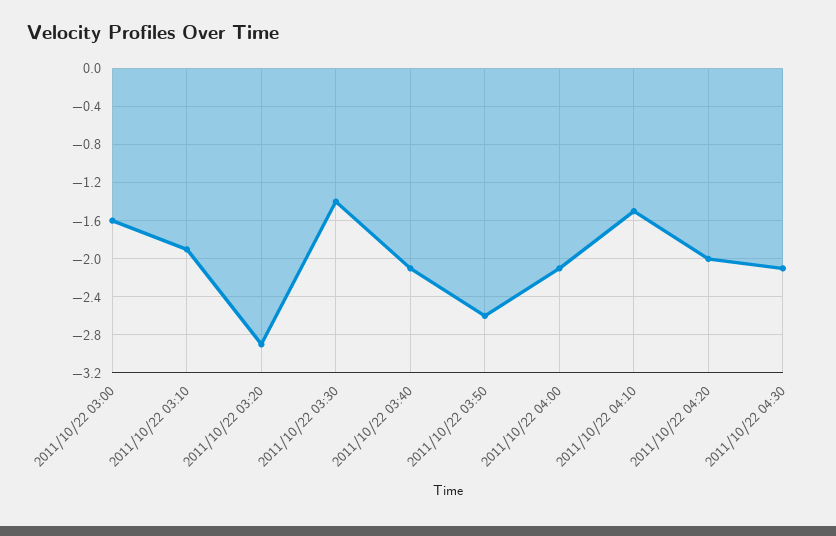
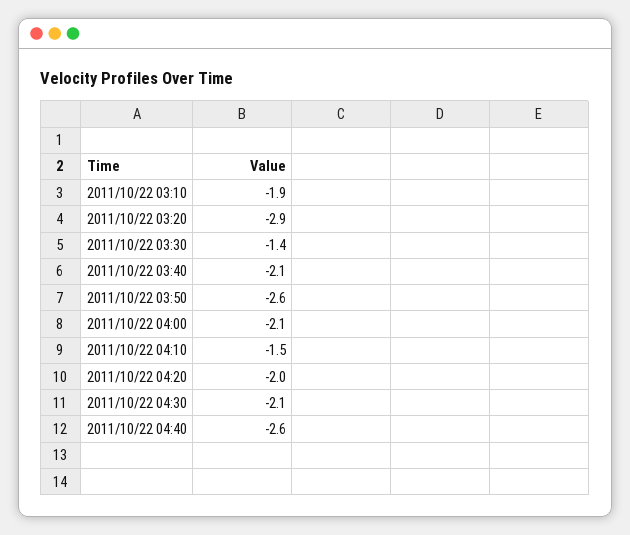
2011/10/22 03:00: -1.6 -> none
2011/10/22 04:40: none -> -2.6

